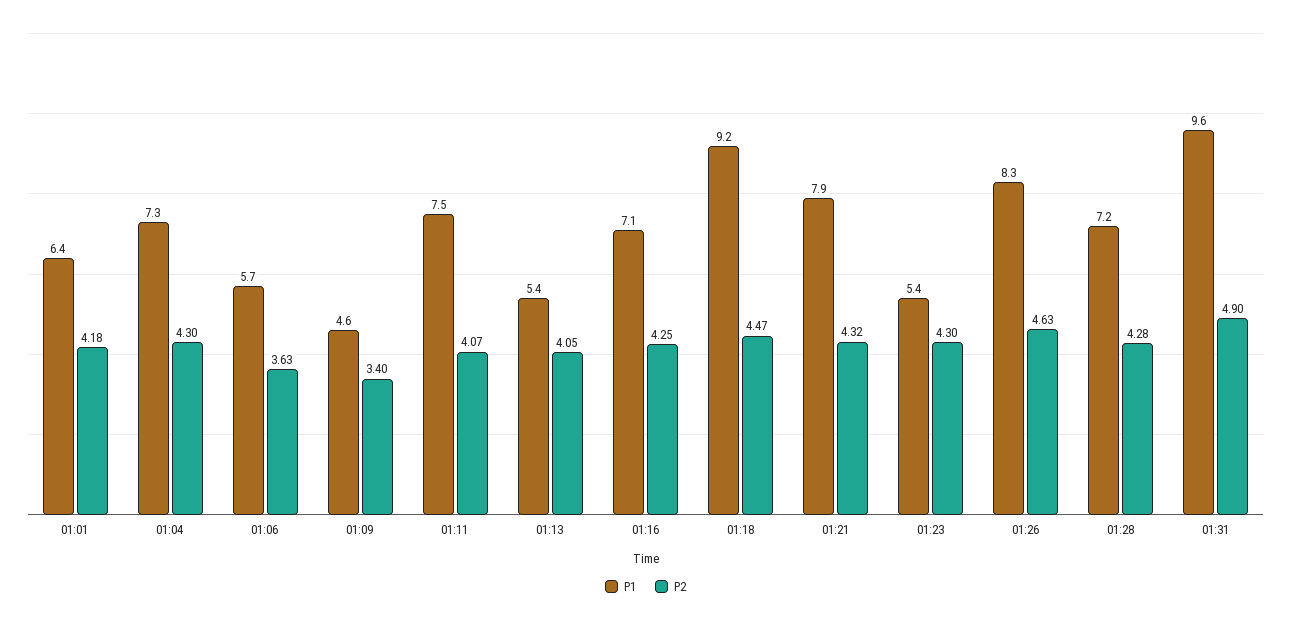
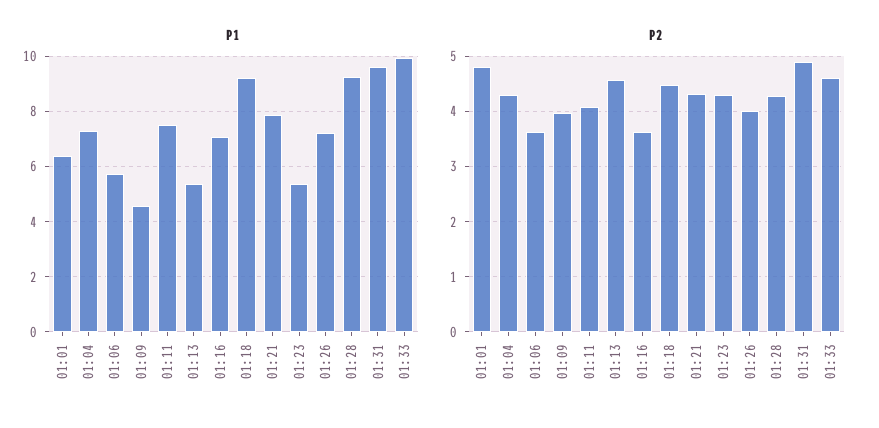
P2, 01:01: 4.18 -> 4.8
P2, 01:09: 3.4 -> 4
P2, 01:13: 4.05 -> 4.6
P2, 01:16: 4.25 -> 3.6
P1, 01:26: 8.3 -> 7.25
P2, 01:26: 4.63 -> 4
P1, 01:28: 7.2 -> 9.25
P1, 01:33: none -> 10
P2, 01:33: none -> 4.6

